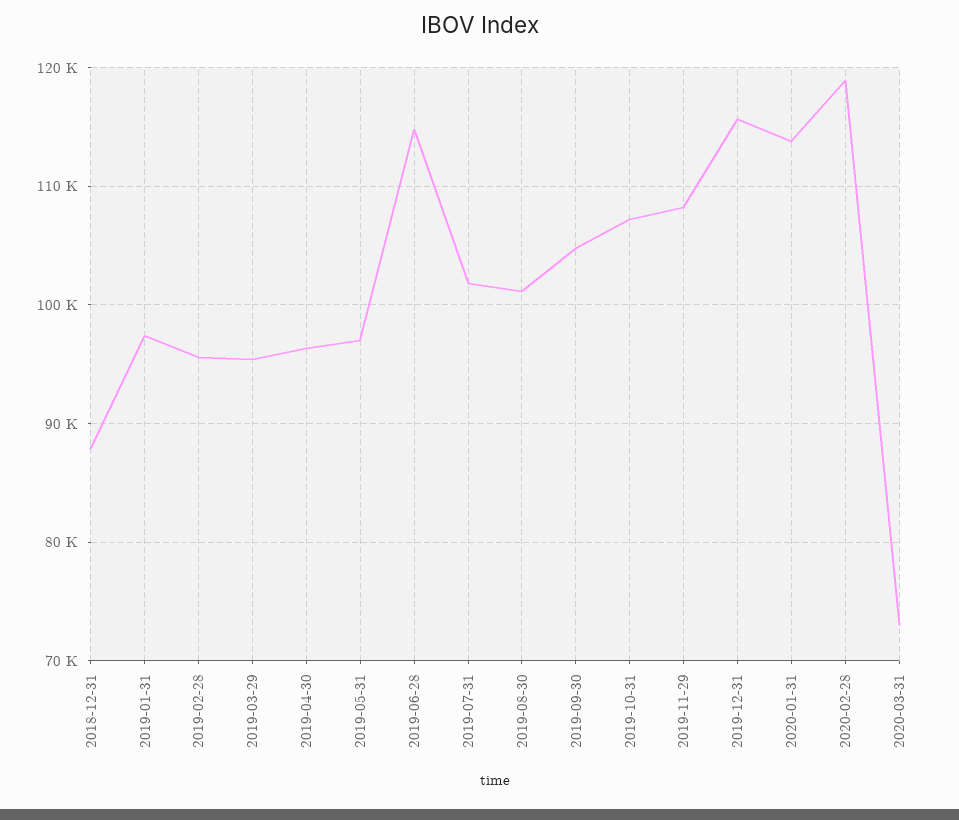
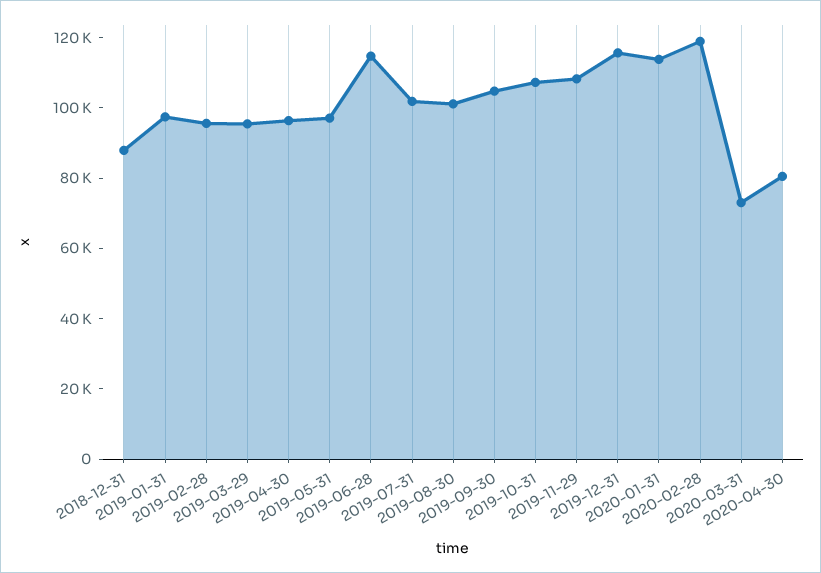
2020-04-30: none -> 80000

